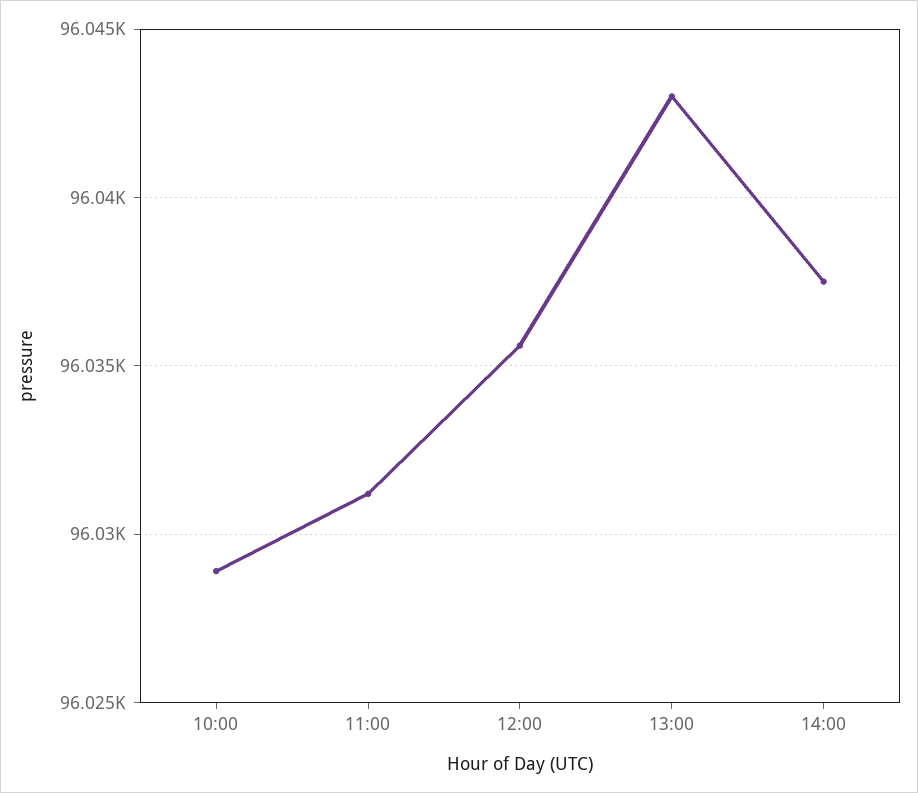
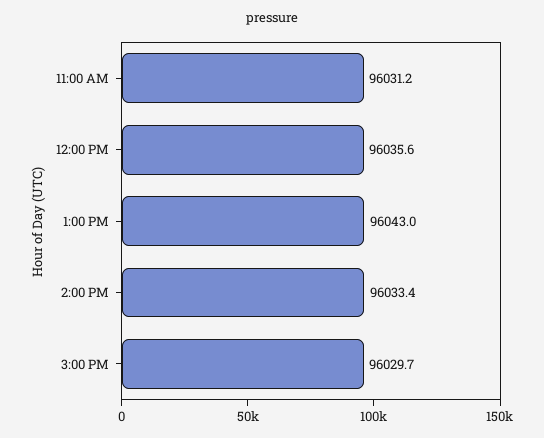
10:00: 96029 -> none
14:00: 96037.5 -> 96033.4
3:00 PM: none -> 96029.7

